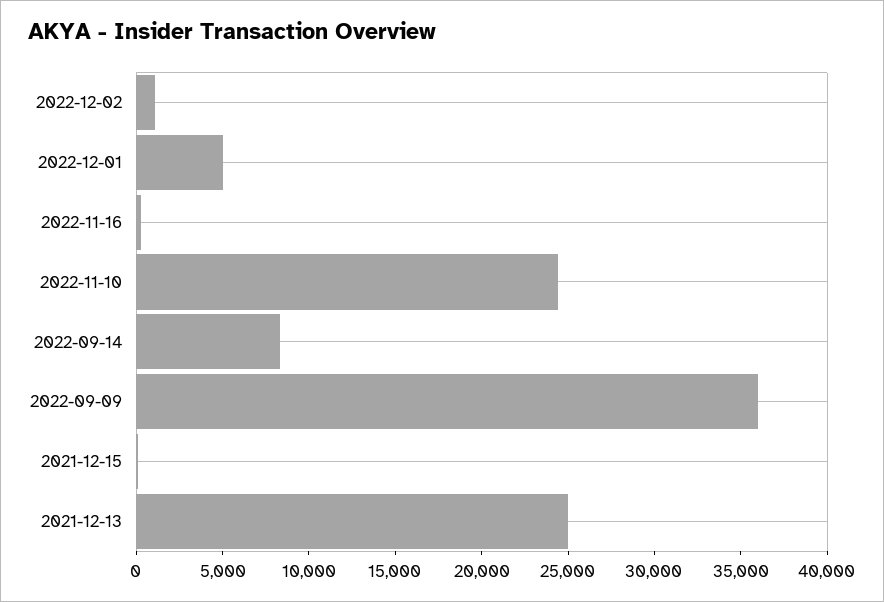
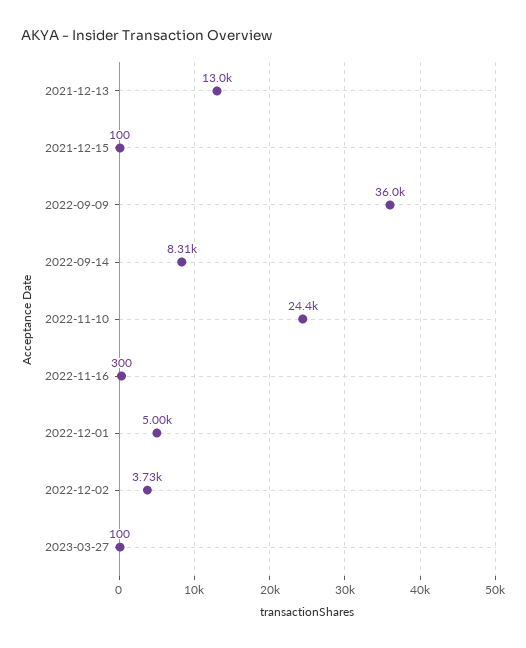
2022-12-02: 1000 -> 3730
2021-12-13: 25000 -> 13000
2023-03-27: none -> 100

